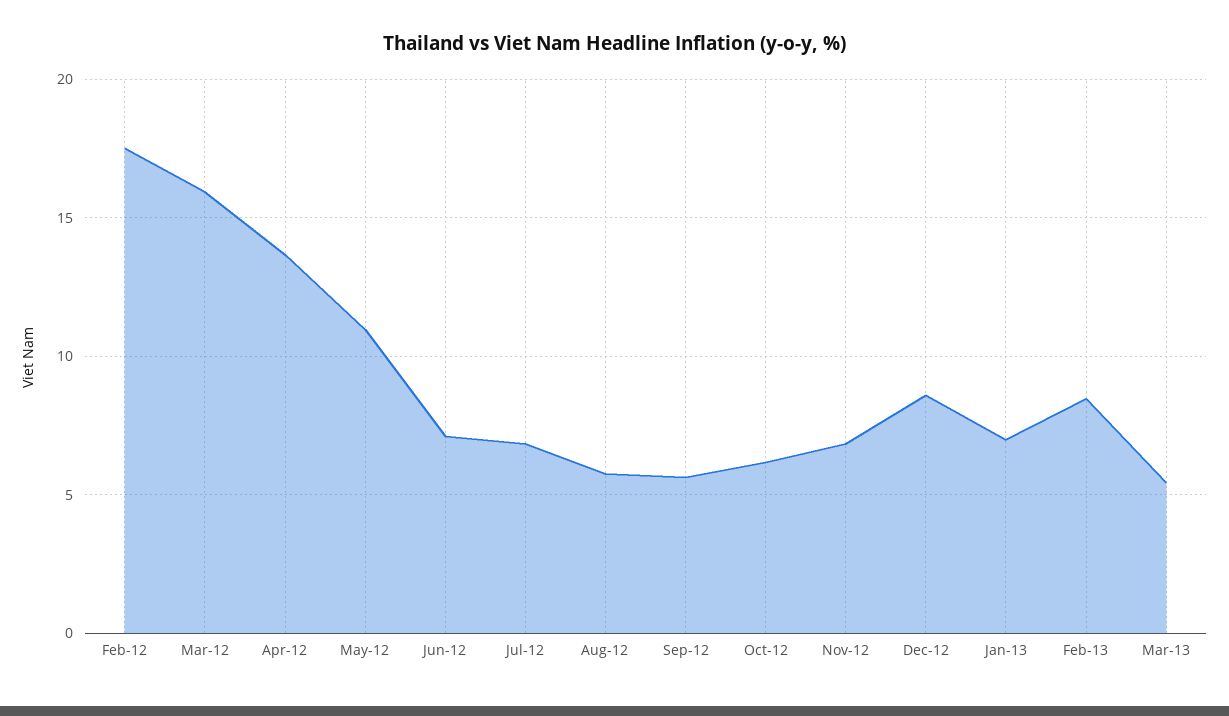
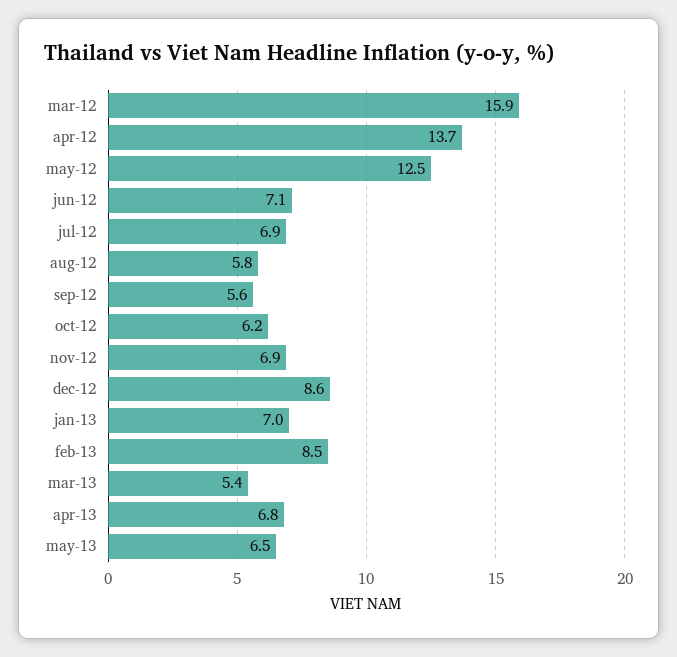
Feb-12: 17.5 -> none
May-12: 11 -> 12.5
apr-13: none -> 6.8
may-13: none -> 6.5

